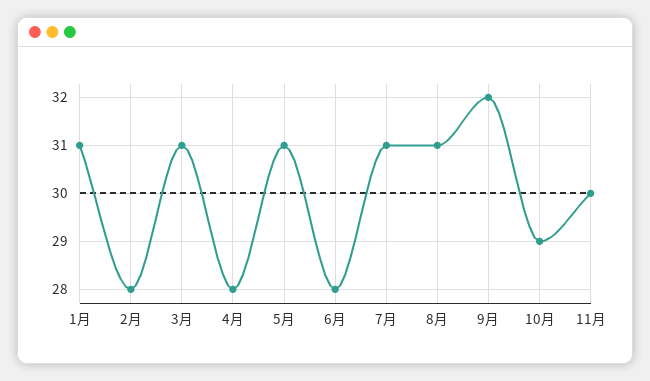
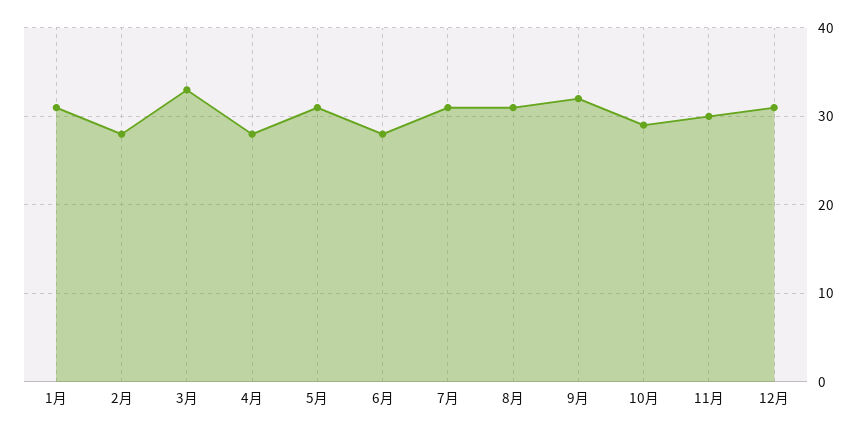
3月: 31 -> 33
12月: none -> 31

